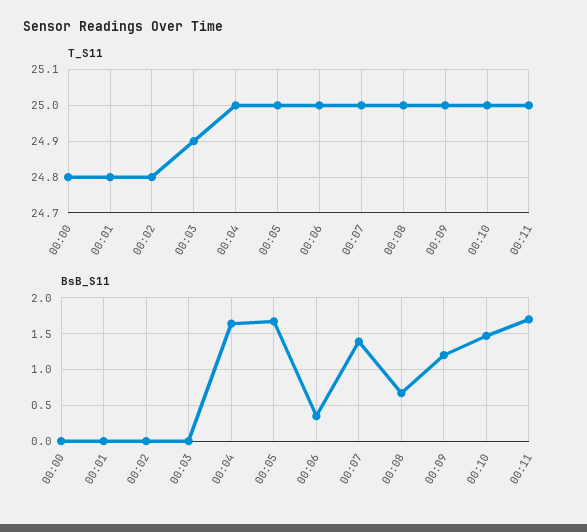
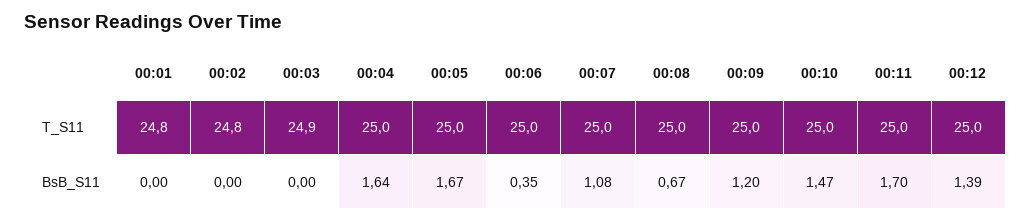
T_S11, 00:00: 24.8 -> none
BsB_S11, 00:00: 0 -> none
BsB_S11, 00:07: 1.4 -> 1.08
T_S11, 00:12: none -> 25
BsB_S11, 00:12: none -> 1.39

